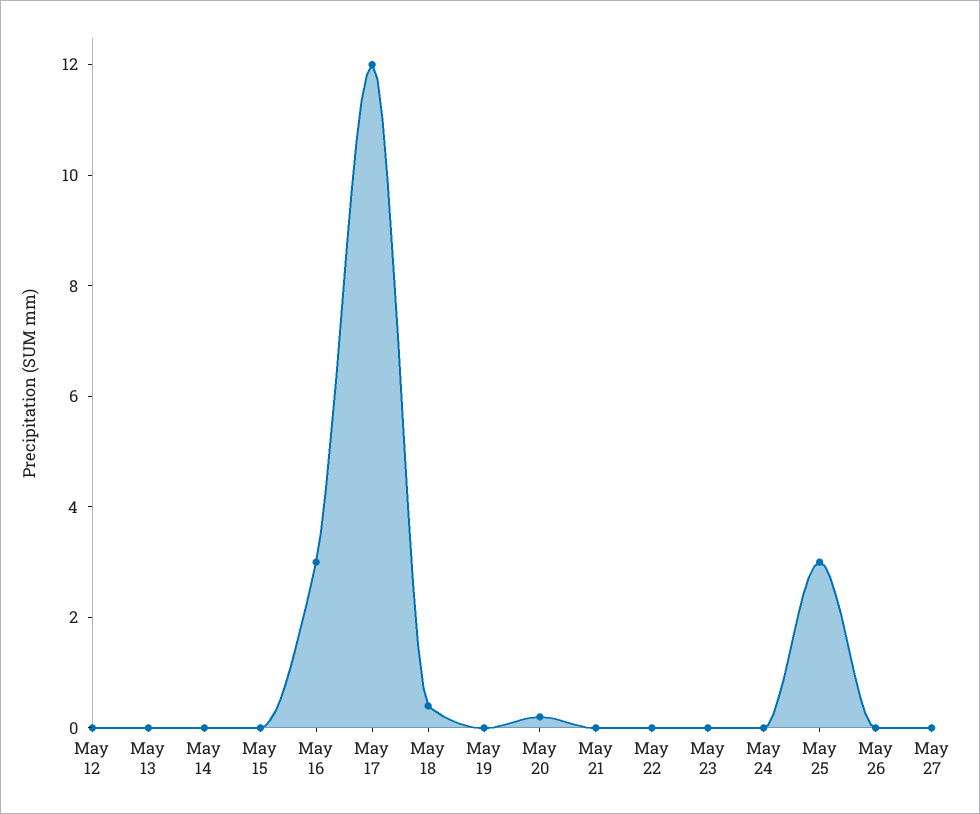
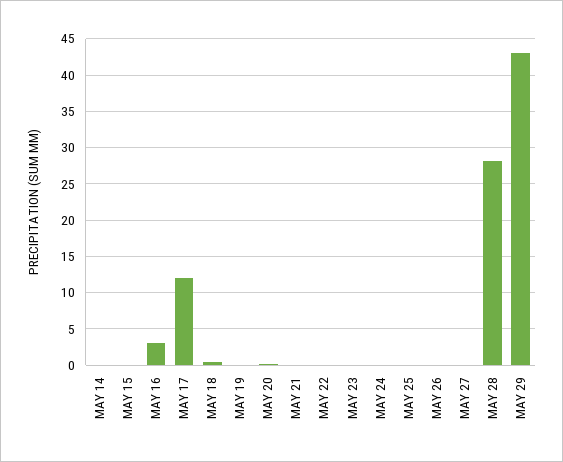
May 12: 0 -> none
May 13: 0 -> none
May 25: 3 -> 0
MAY 28: none -> 28
MAY 29: none -> 43

